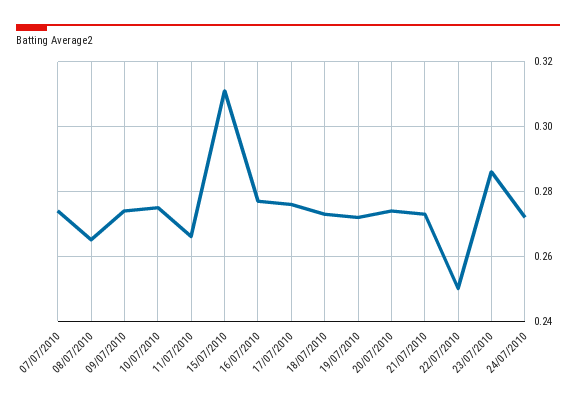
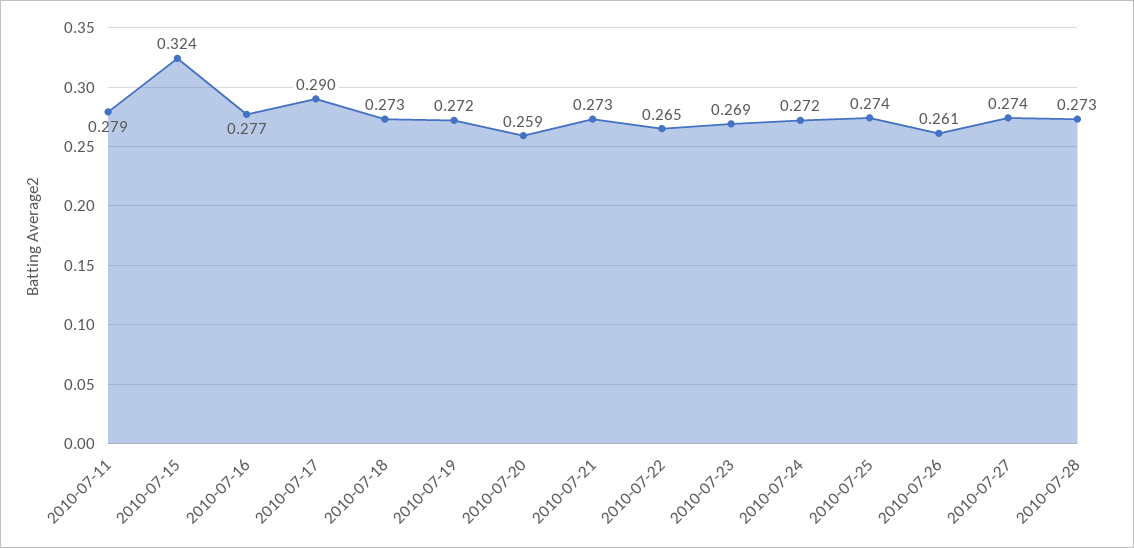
07/07/2010: 0.275 -> none
08/07/2010: 0.265 -> none
09/07/2010: 0.275 -> none
10/07/2010: 0.275 -> none
11/07/2010: 0.265 -> 0.279
15/07/2010: 0.31 -> 0.324
17/07/2010: 0.275 -> 0.29
20/07/2010: 0.275 -> 0.259
22/07/2010: 0.25 -> 0.265
23/07/2010: 0.285 -> 0.269
2010-07-25: none -> 0.274
2010-07-26: none -> 0.261
2010-07-27: none -> 0.274
2010-07-28: none -> 0.273

